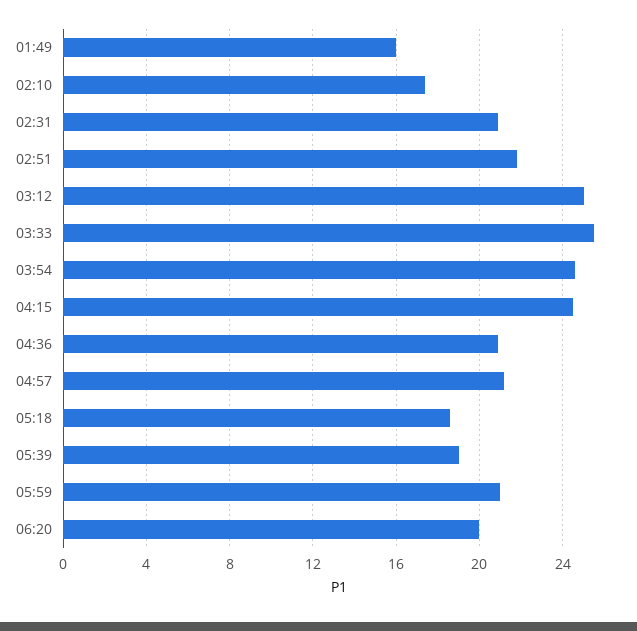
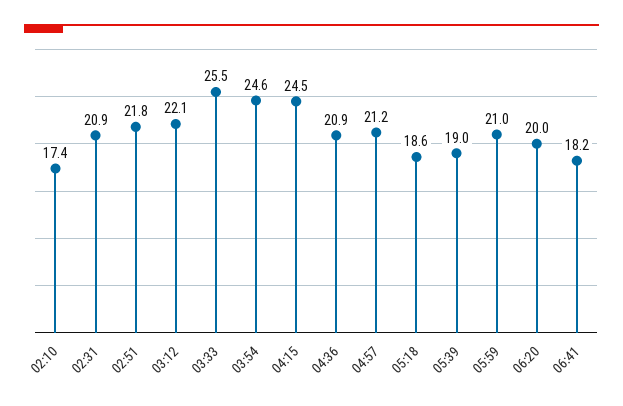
01:49: 16 -> none
03:12: 25 -> 22.1
06:41: none -> 18.2

